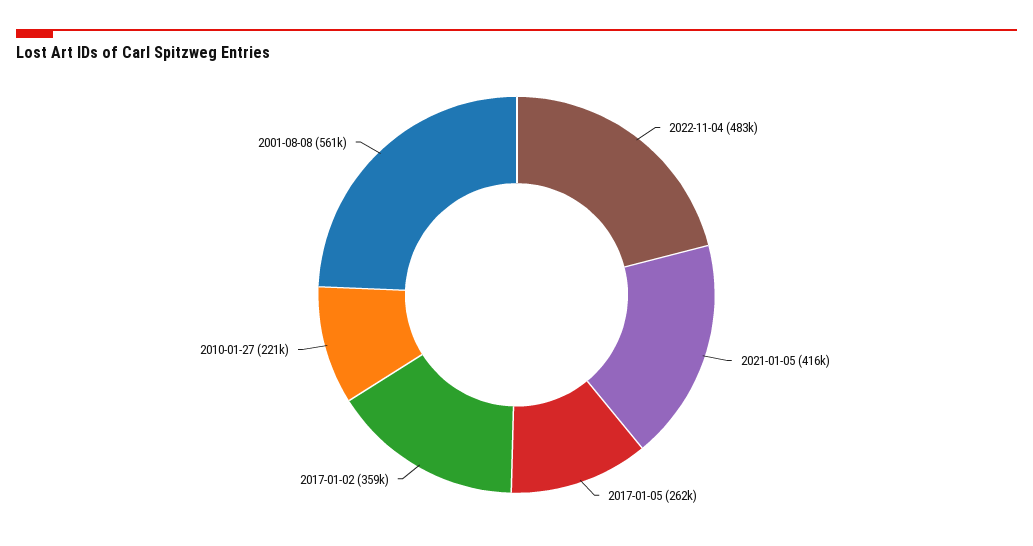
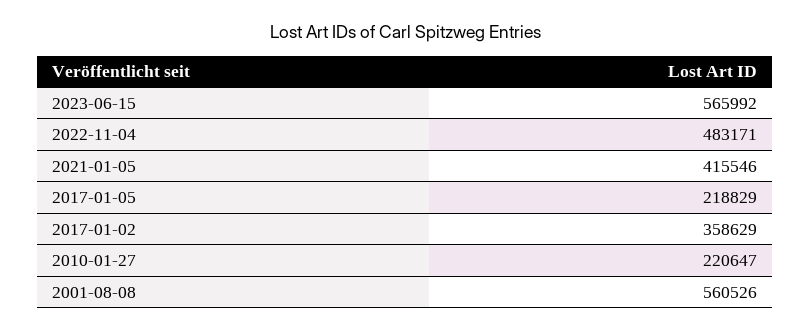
2017-01-05: 262000 -> 218829
2023-06-15: none -> 565992

